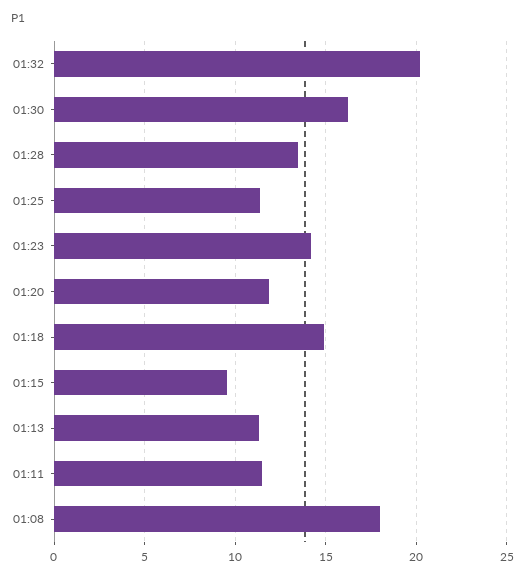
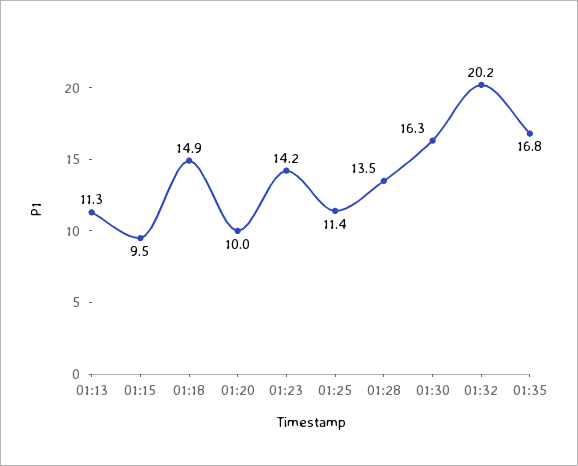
01:20: 12 -> 10
01:11: 11.5 -> none
01:08: 18 -> none
01:35: none -> 16.8

